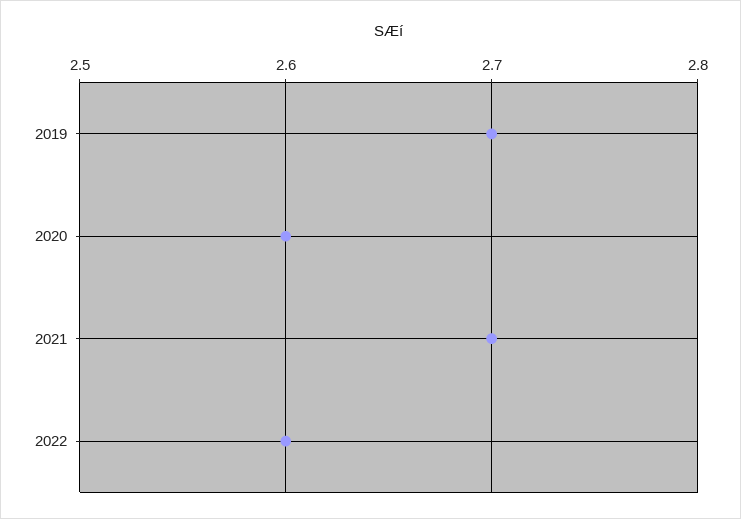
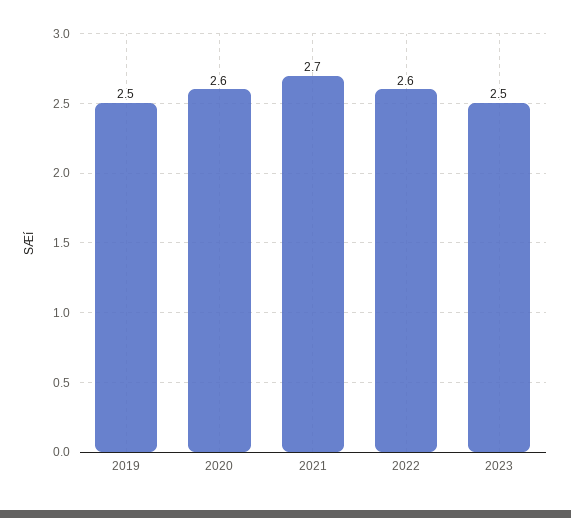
2019: 2.7 -> 2.5
2023: none -> 2.5

